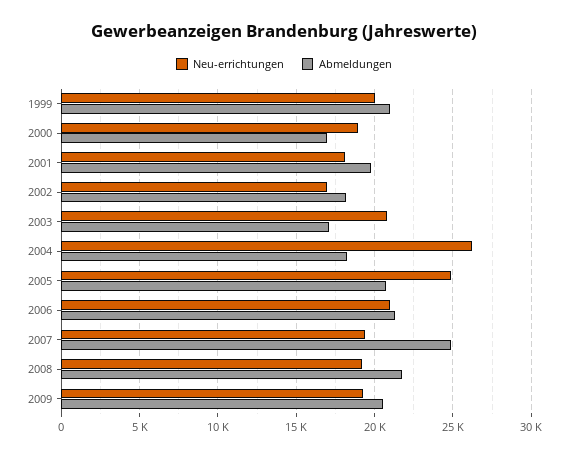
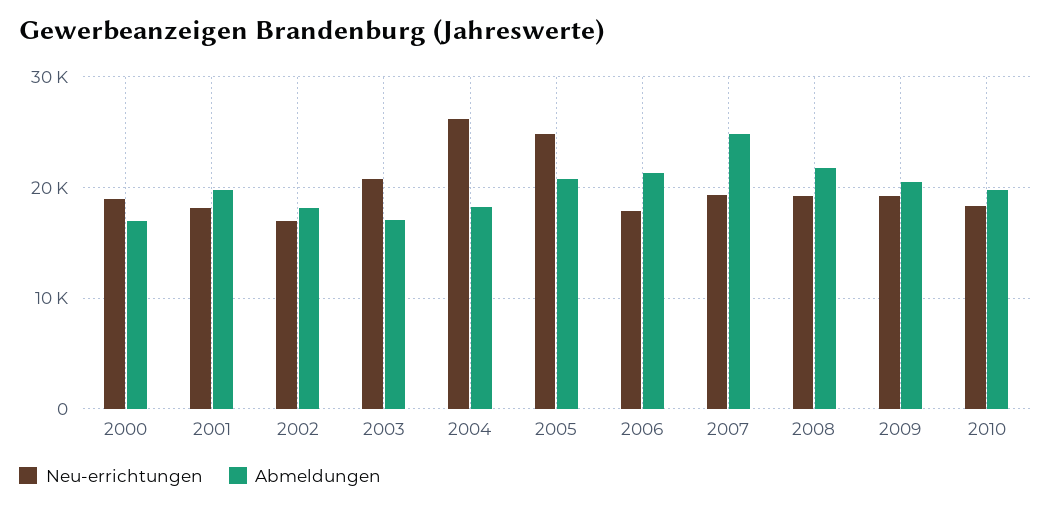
Neu-errichtungen, 1999: 20000 -> none
Abmeldungen, 1999: 21000 -> none
Neu-errichtungen, 2006: 21000 -> 18000
Neu-errichtungen, 2010: none -> 18000
Abmeldungen, 2010: none -> 20000

